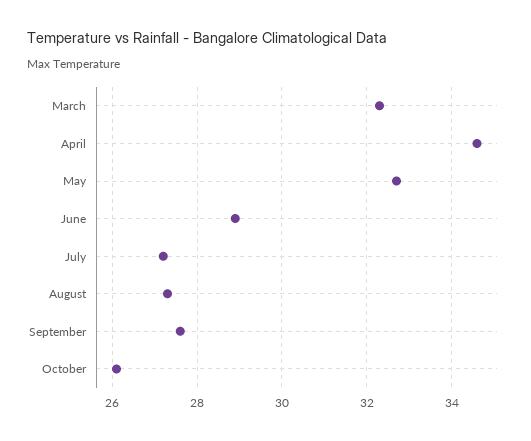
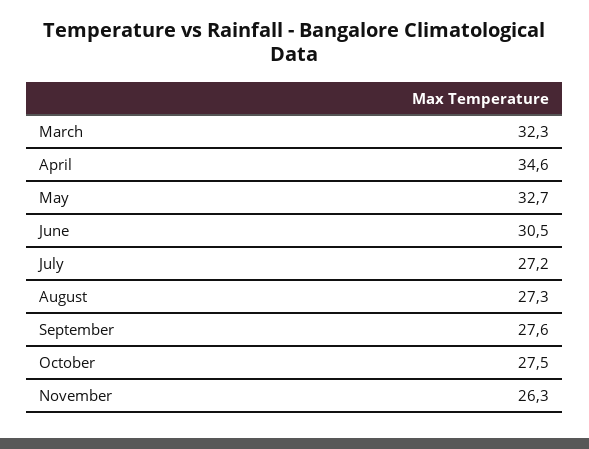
June: 29 -> 30.5
October: 26 -> 27.5
November: none -> 26.3

